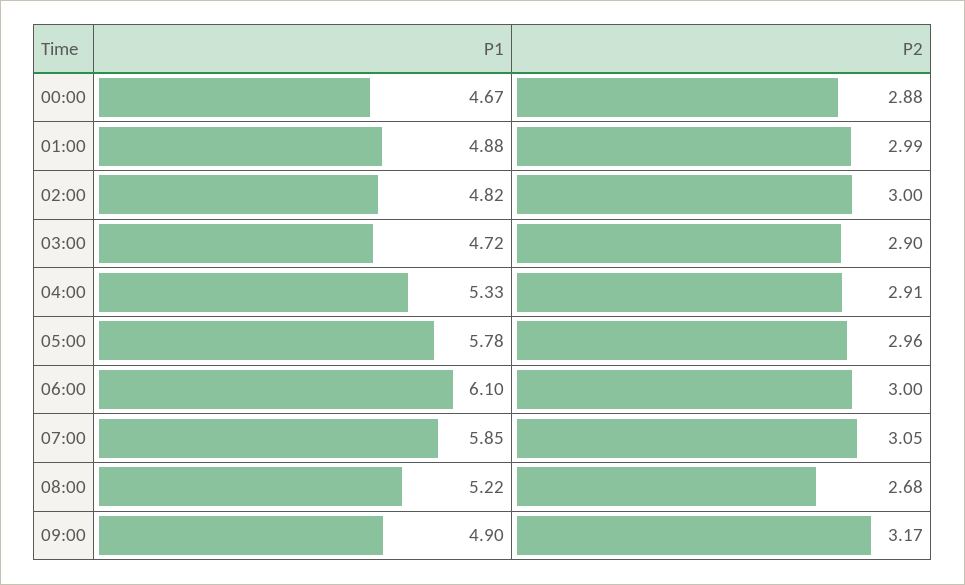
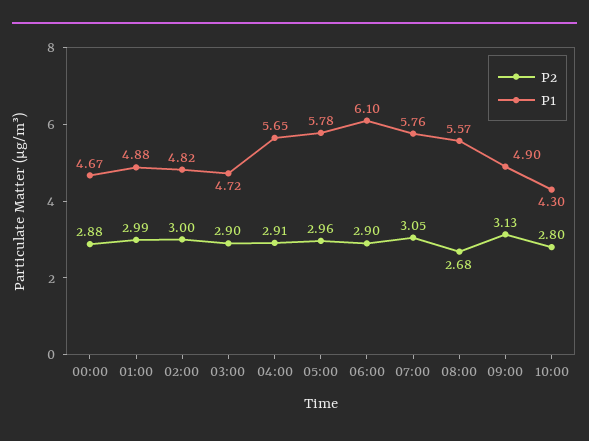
P1, 04:00: 5.33 -> 5.65
P2, 06:00: 3 -> 2.9
P1, 07:00: 5.85 -> 5.76
P1, 08:00: 5.22 -> 5.57
P2, 09:00: 3.17 -> 3.13
P2, 10:00: none -> 2.8
P1, 10:00: none -> 4.3

